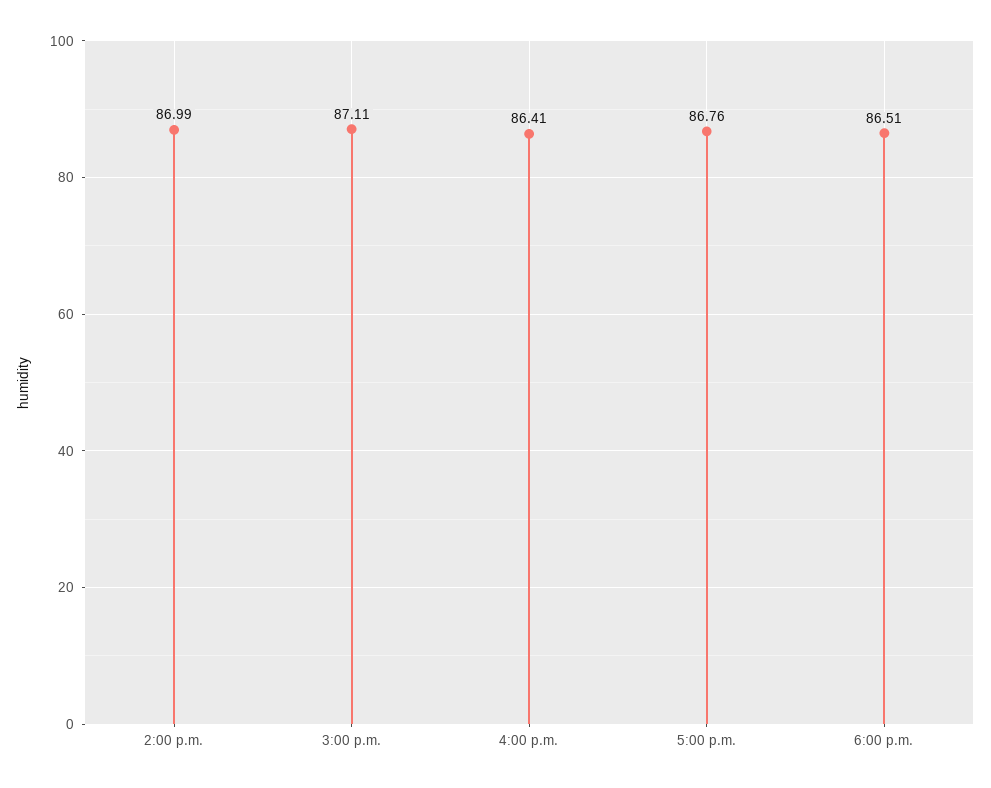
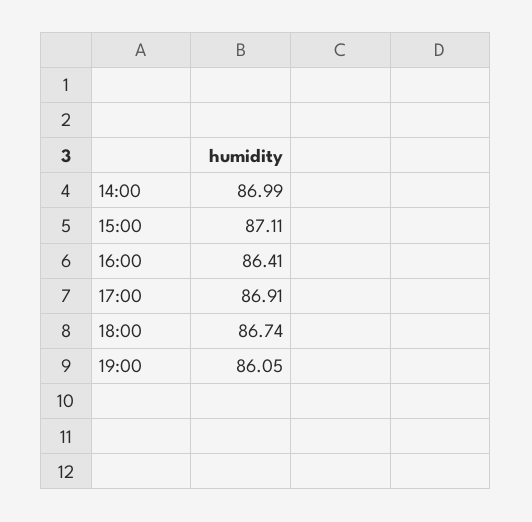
5:00 p.m.: 86.76 -> 86.91
6:00 p.m.: 86.51 -> 86.74
19:00: none -> 86.05

